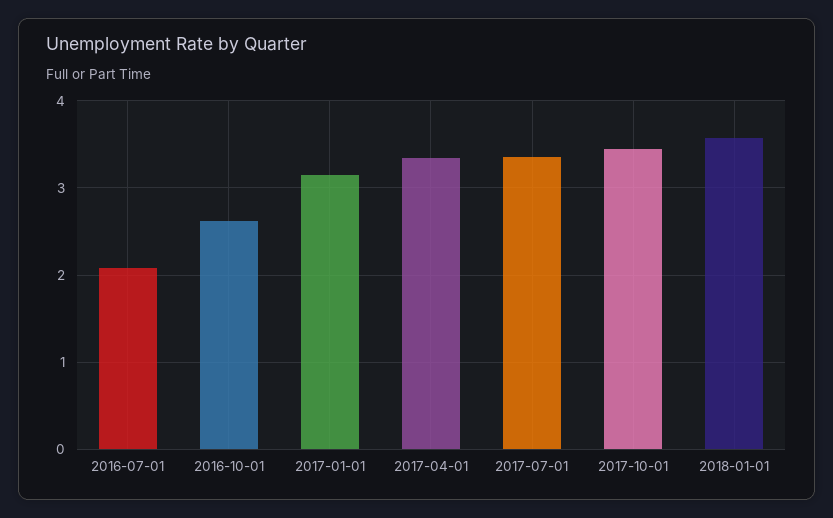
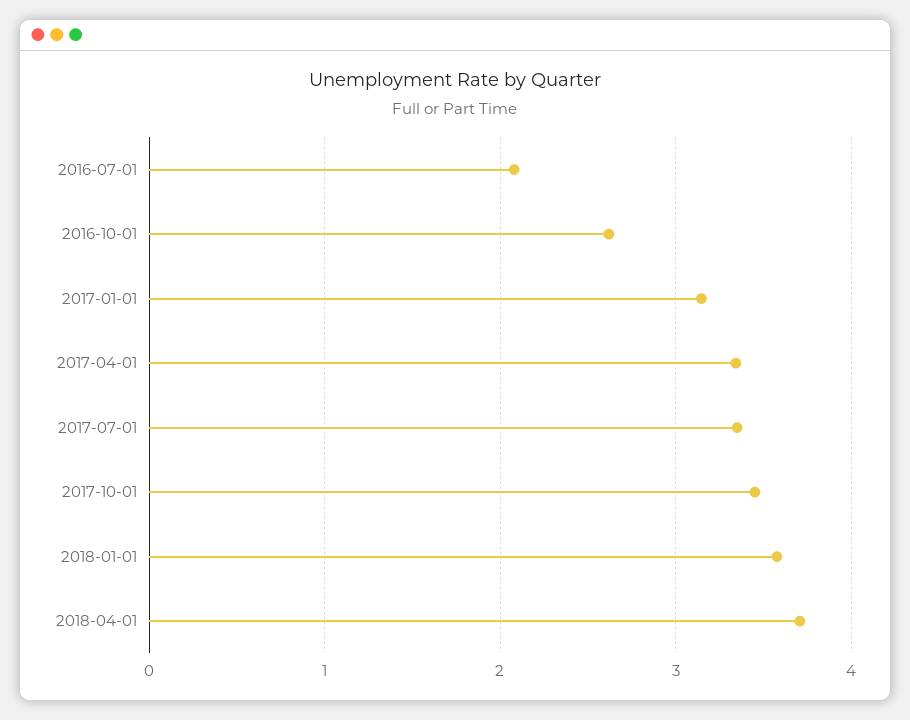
2018-04-01: none -> 3.7

